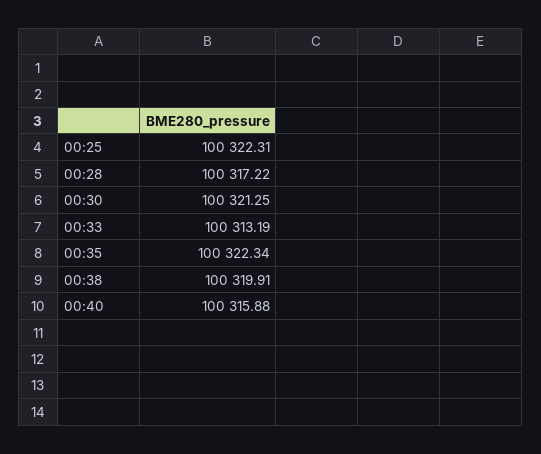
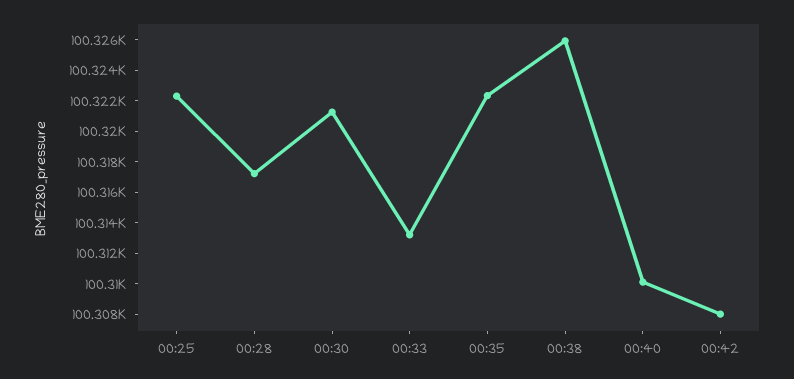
00:38: 100319.91 -> 100326
00:40: 100315.88 -> 100310
00:42: none -> 100308

